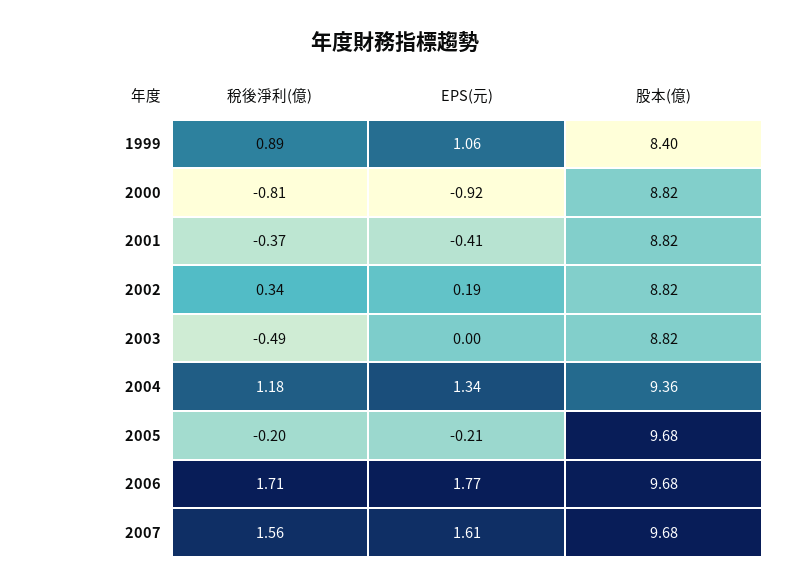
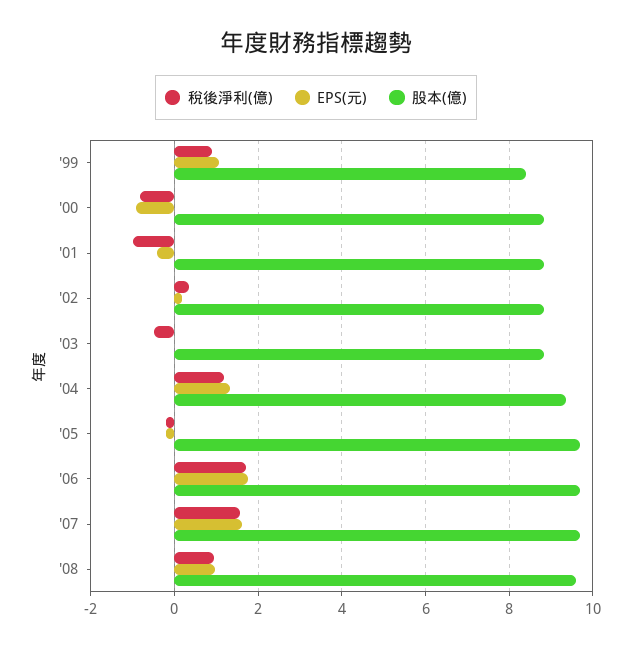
稅後淨利(億), 2001: -0.37 -> -1
稅後淨利(億), '08: none -> 1
EPS(元), '08: none -> 1
股本(億), '08: none -> 9.6

